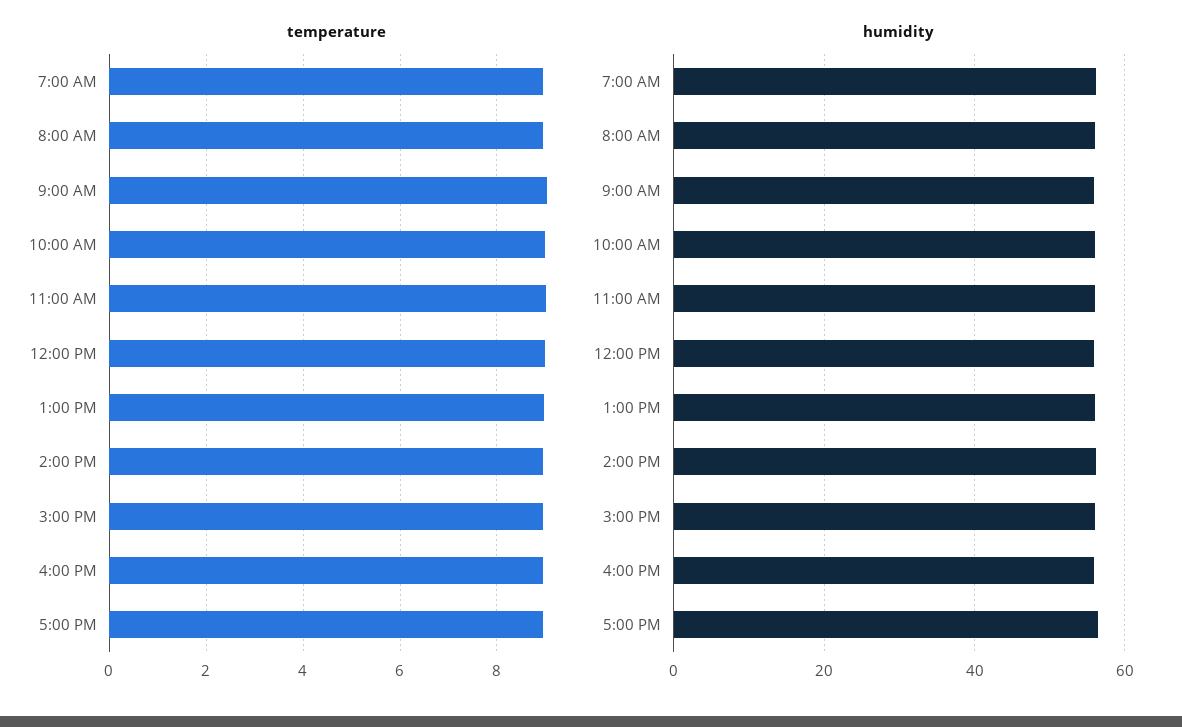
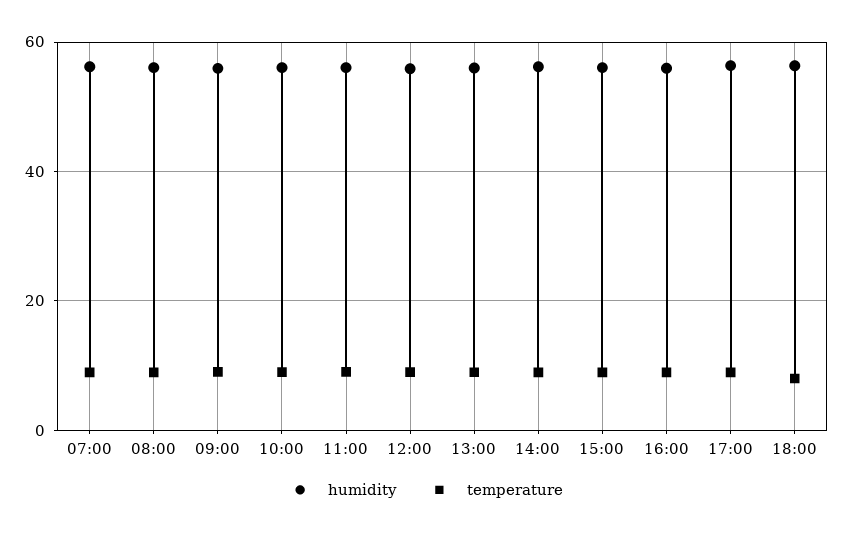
humidity, 18:00: none -> 56
temperature, 18:00: none -> 8

